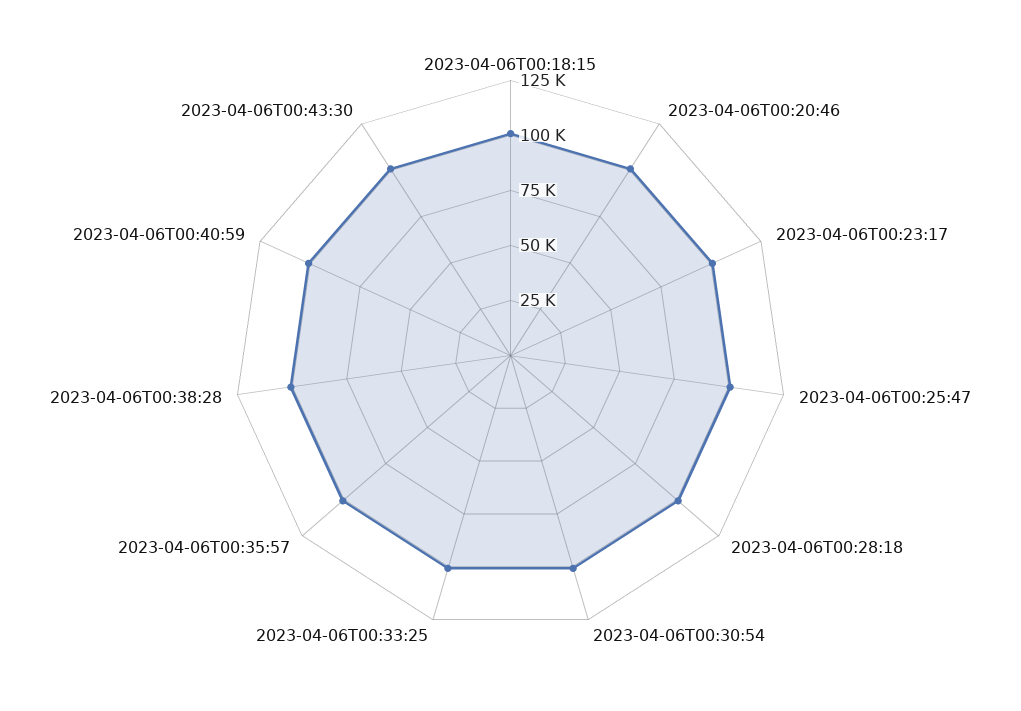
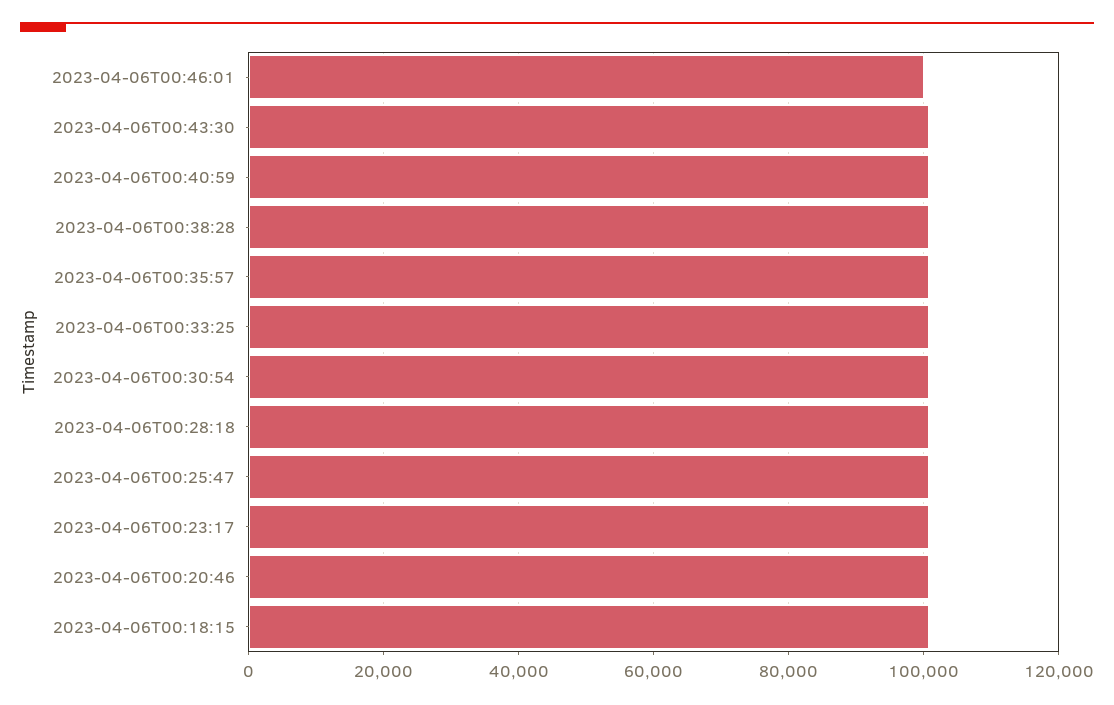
2023-04-06T00:46:01: none -> 100000

